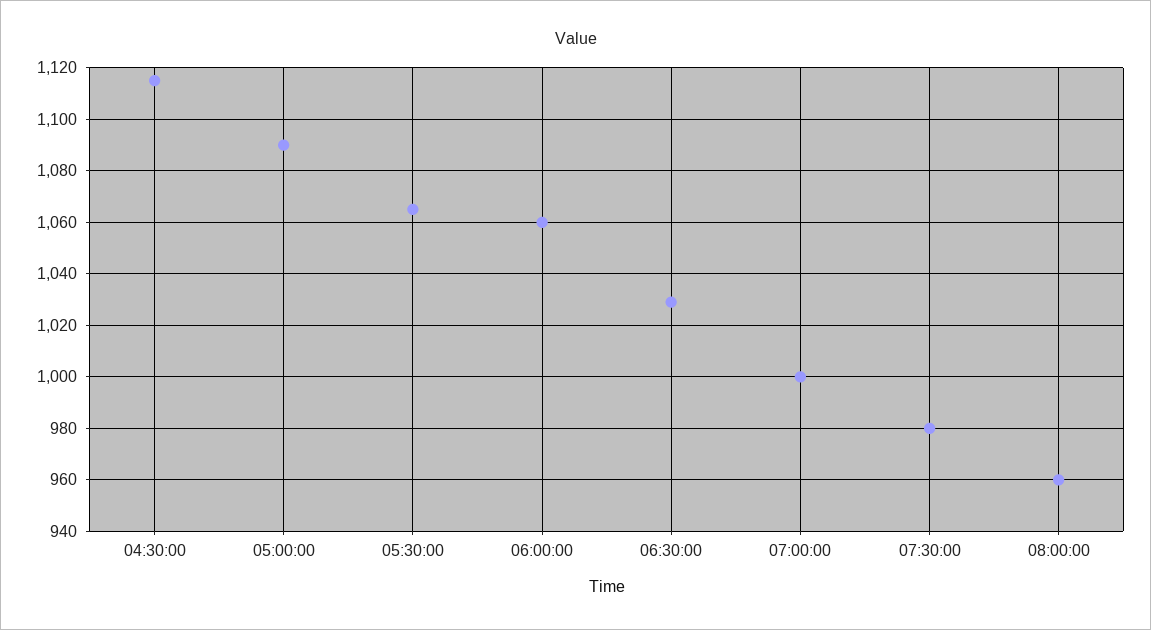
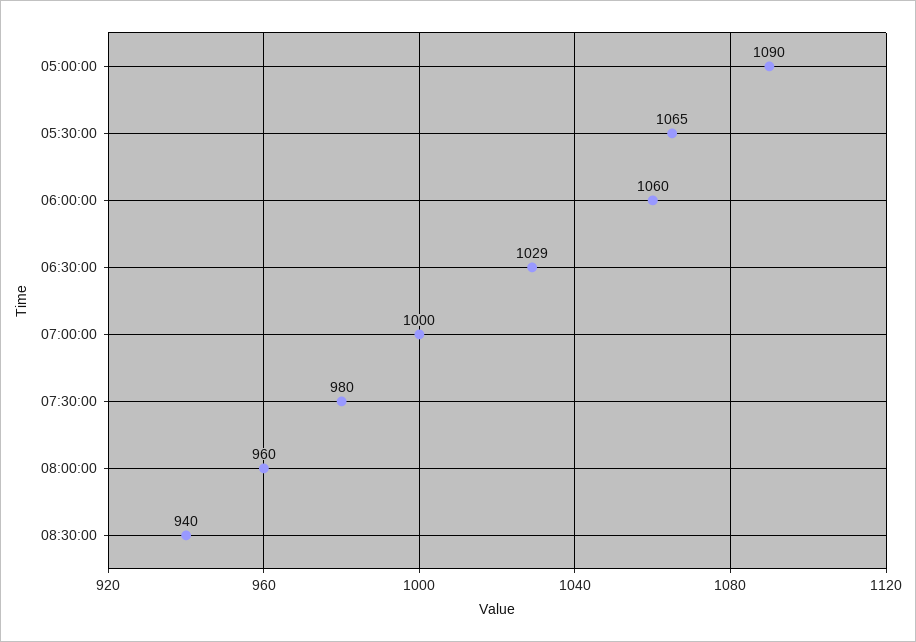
04:30:00: 1115 -> none
08:30:00: none -> 940

